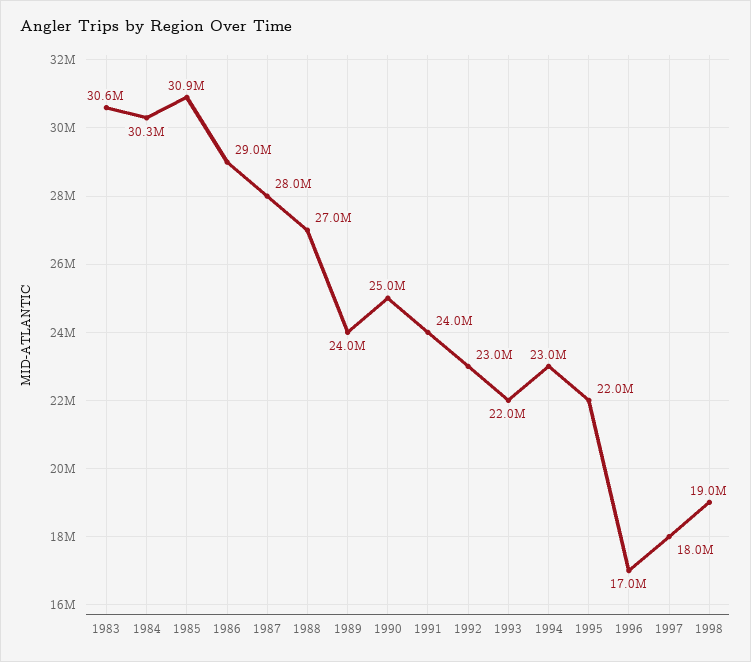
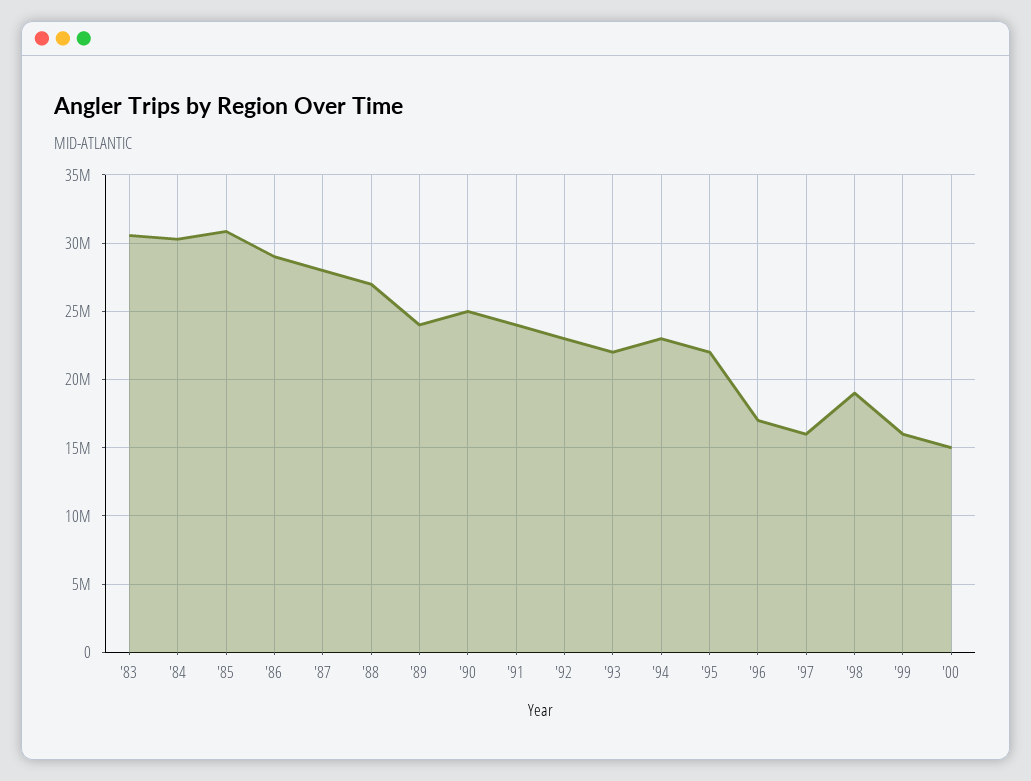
1997: 18000000 -> 16000000
'99: none -> 16000000
'00: none -> 15000000

